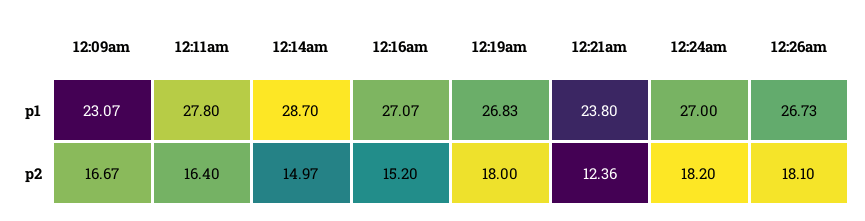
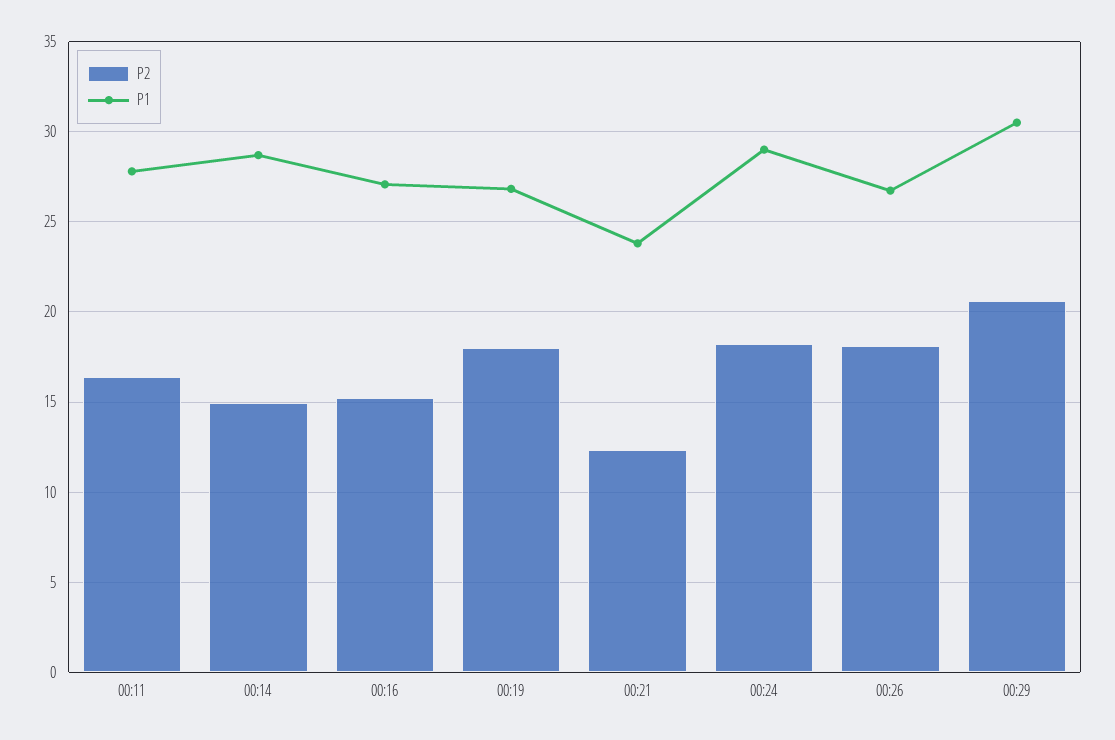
p1, 12:09am: 23.07 -> none
p1, 12:24am: 27 -> 29
p2, 12:09am: 16.67 -> none
p2, 00:29: none -> 20.5
p1, 00:29: none -> 30.5

